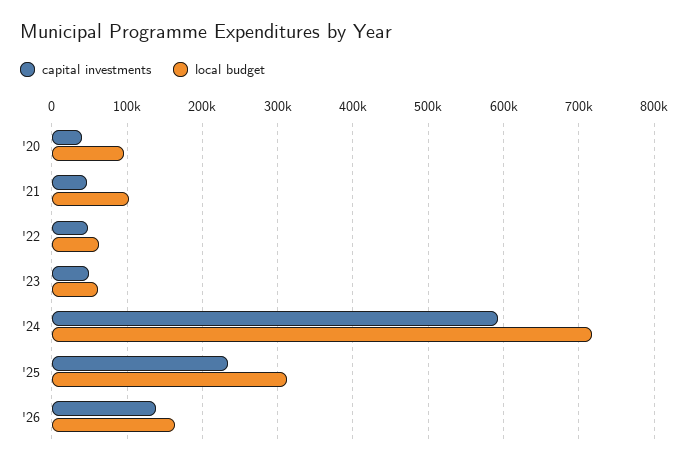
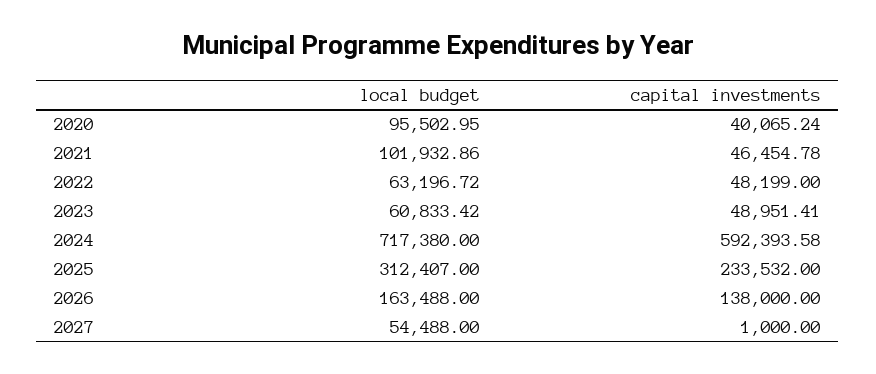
local budget, 2027: none -> 54488
capital investments, 2027: none -> 1000

